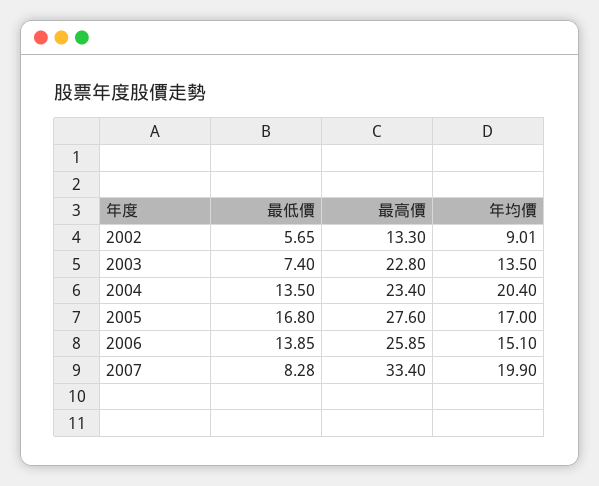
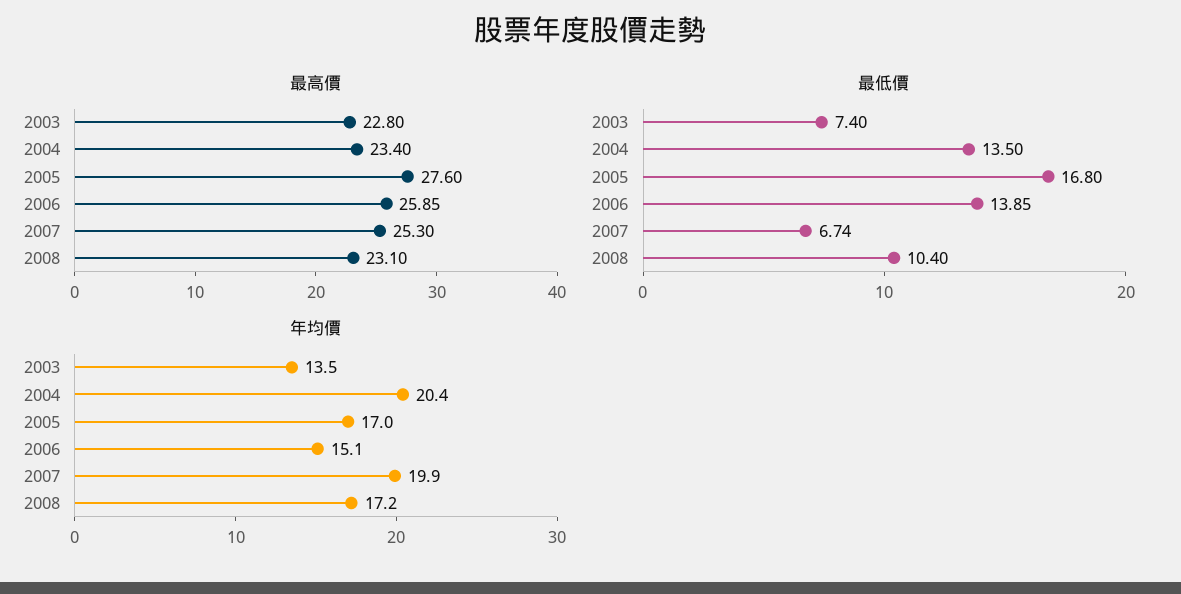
最低價, 2002: 5.65 -> none
最高價, 2002: 13.3 -> none
年均價, 2002: 9.01 -> none
最低價, 2007: 8.28 -> 6.74
最高價, 2007: 33.4 -> 25.3
最高價, 2008: none -> 23.1
最低價, 2008: none -> 10.4
年均價, 2008: none -> 17.2

